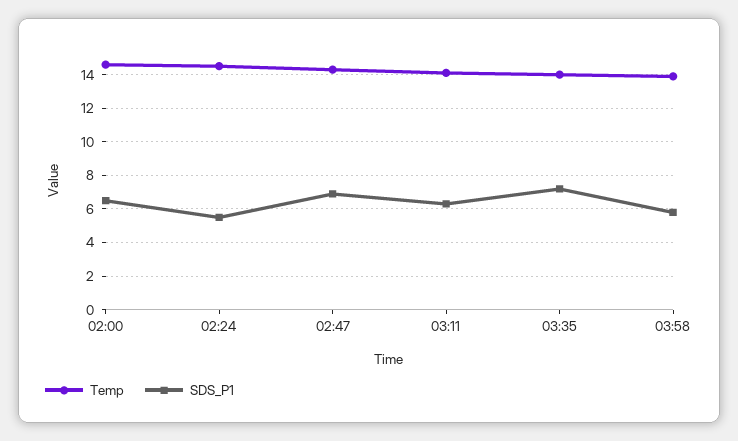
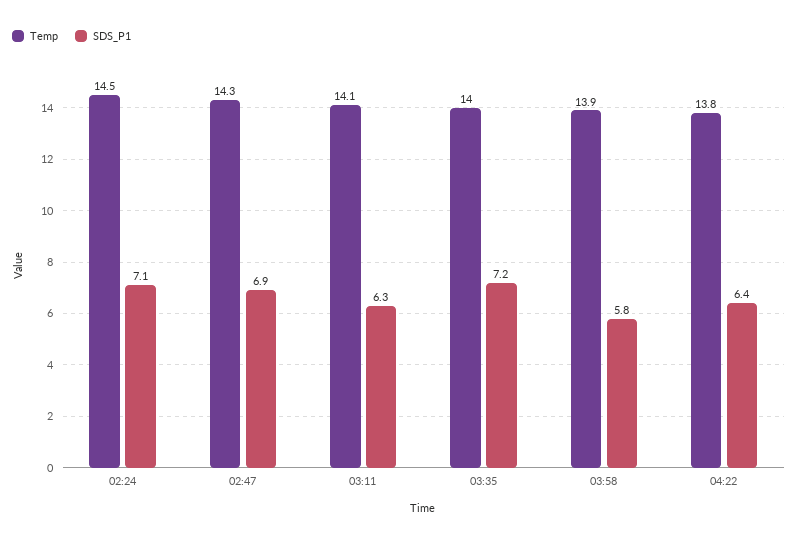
Temp, 02:00: 14.5 -> none
SDS_P1, 02:00: 6.5 -> none
SDS_P1, 02:24: 5.5 -> 7.1
Temp, 04:22: none -> 13.8
SDS_P1, 04:22: none -> 6.4

